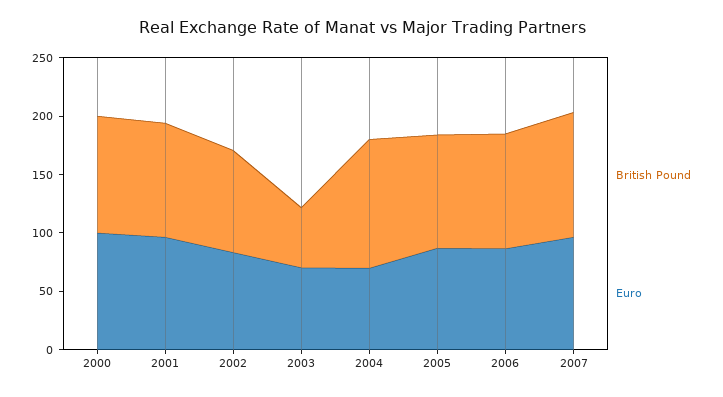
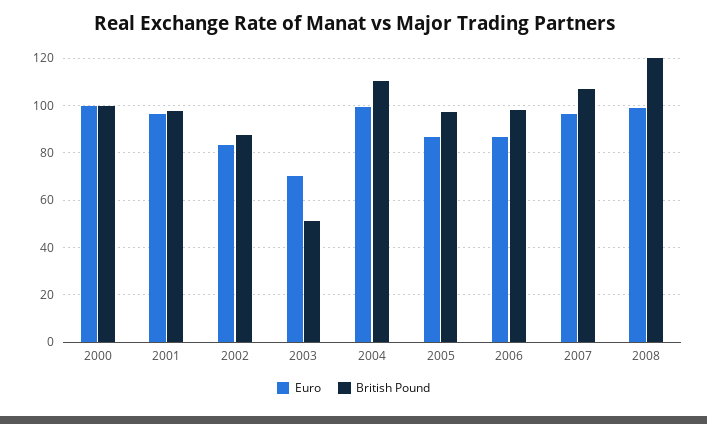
Euro, 2004: 70 -> 100
Euro, 2008: none -> 100
British Pound, 2008: none -> 120

